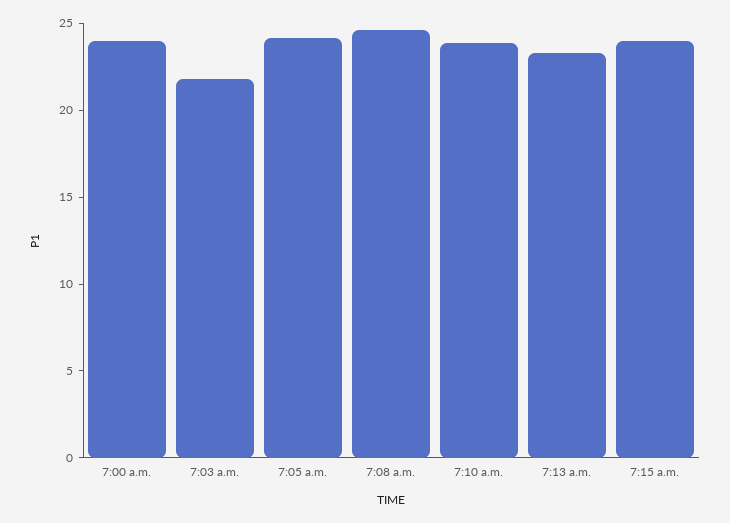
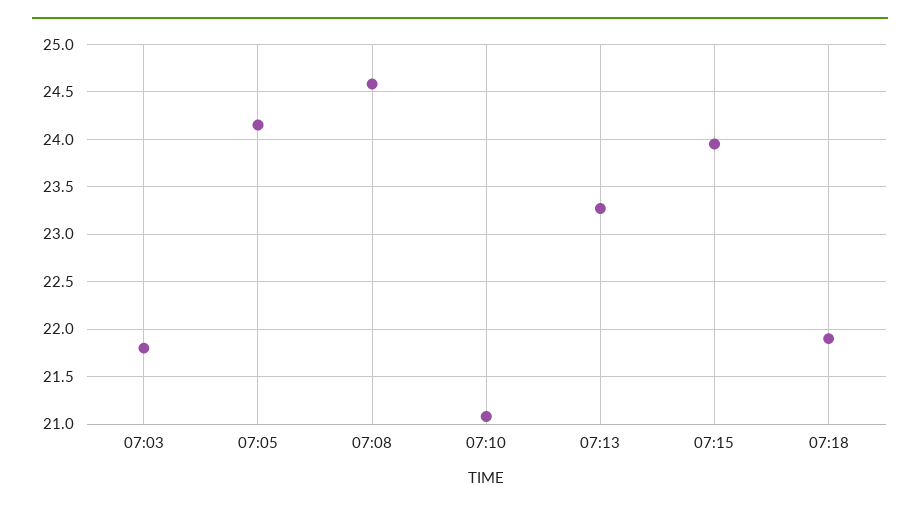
7:00 a.m.: 24 -> none
7:10 a.m.: 24 -> 21.1
07:18: none -> 21.9

